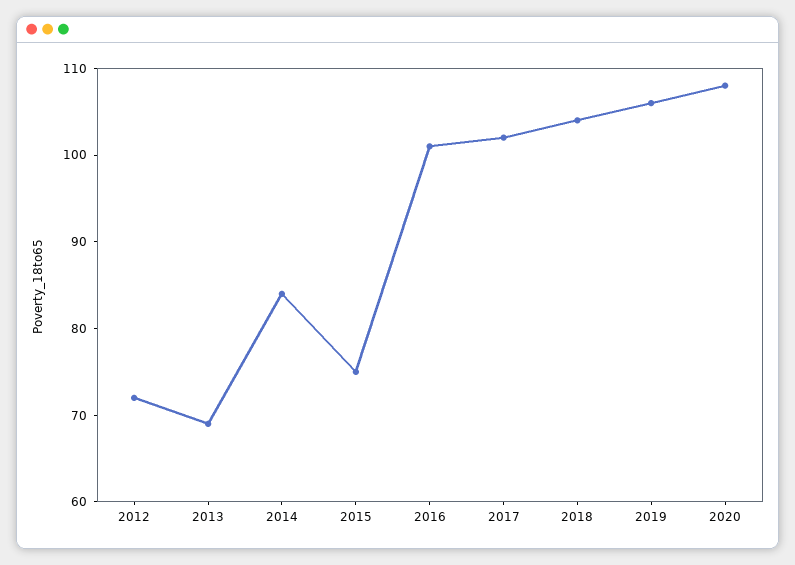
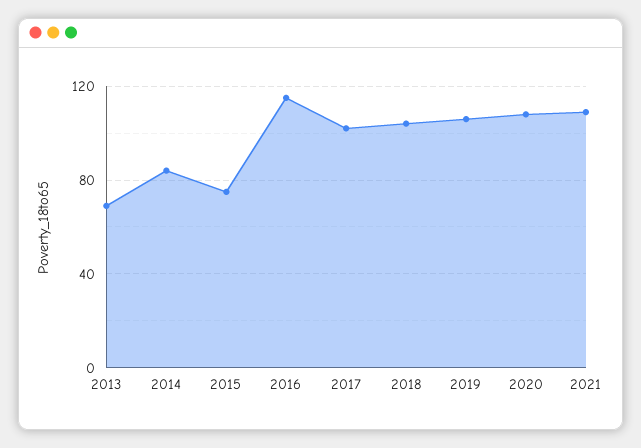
2012: 72 -> none
2016: 101 -> 115
2021: none -> 110

